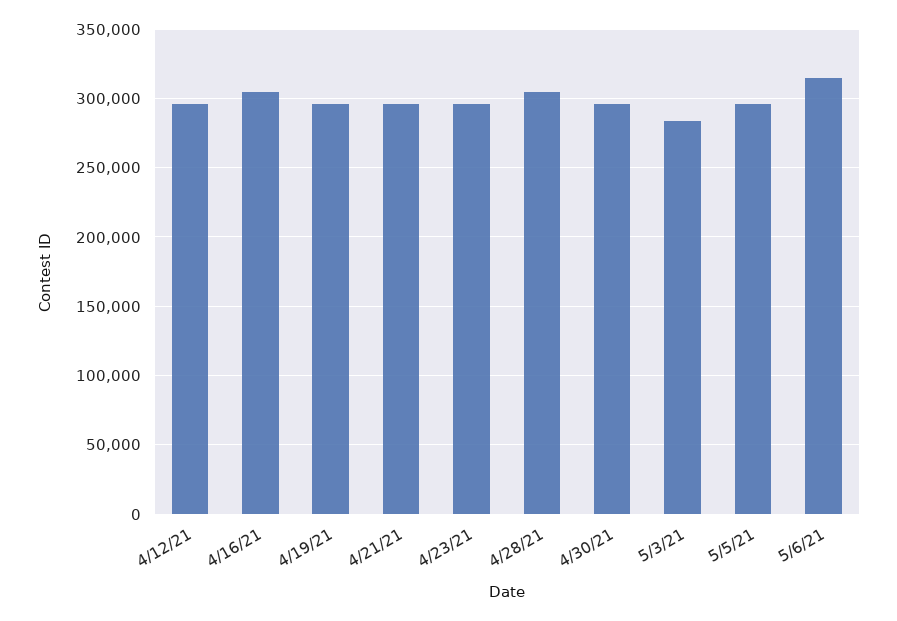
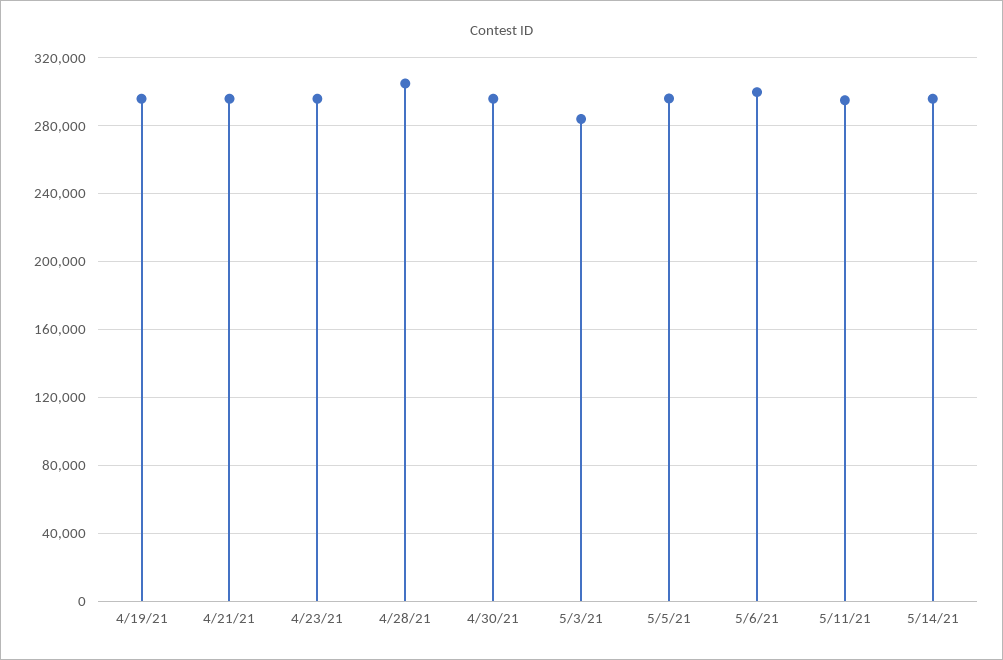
4/12/21: 295000 -> none
4/16/21: 305000 -> none
5/6/21: 315000 -> 300000
5/11/21: none -> 295000
5/14/21: none -> 295000

